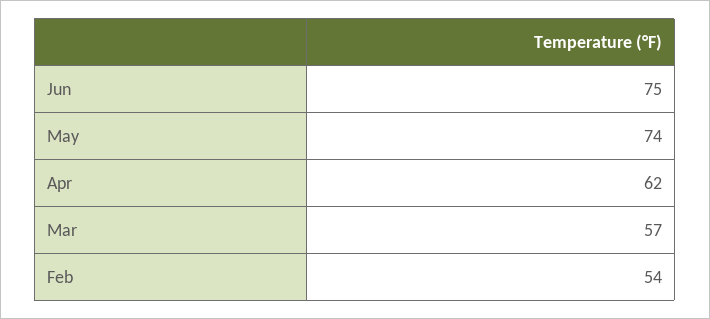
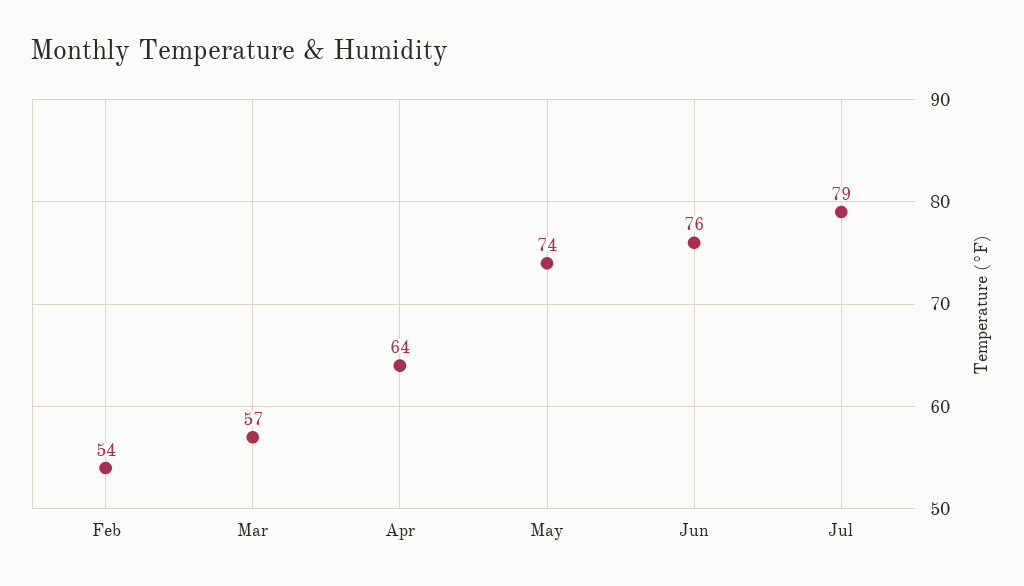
Jun: 75 -> 76
Apr: 62 -> 64
Jul: none -> 79

